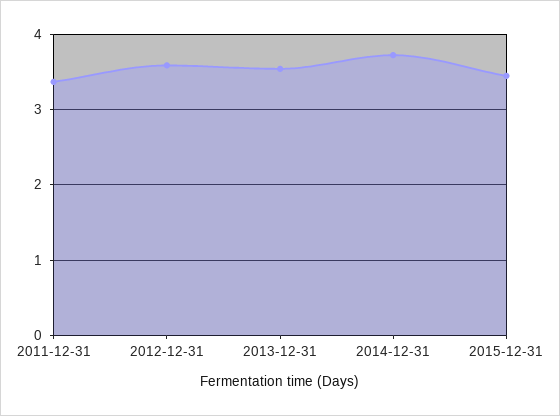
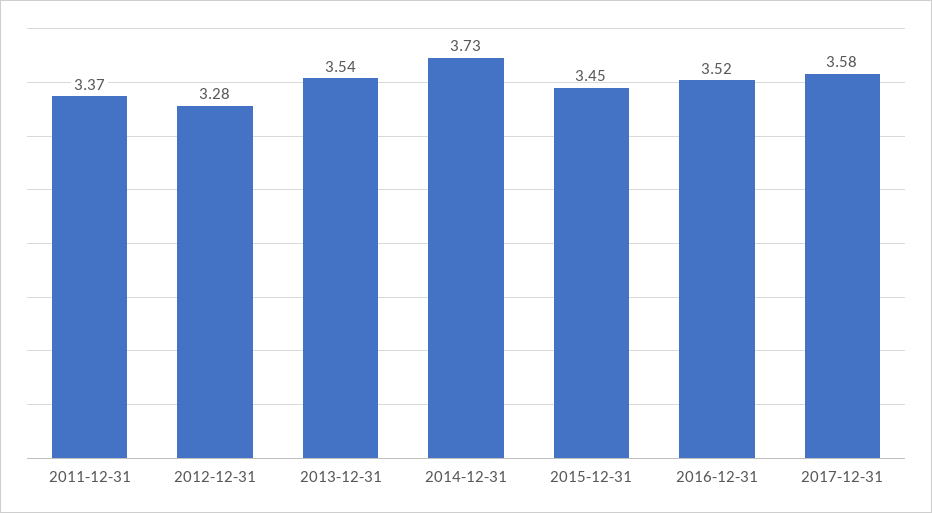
2012-12-31: 3.6 -> 3.28
2016-12-31: none -> 3.52
2017-12-31: none -> 3.58

